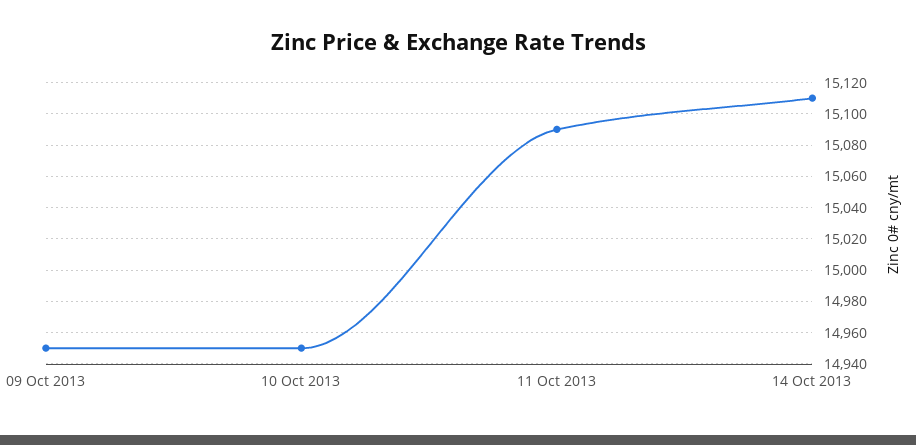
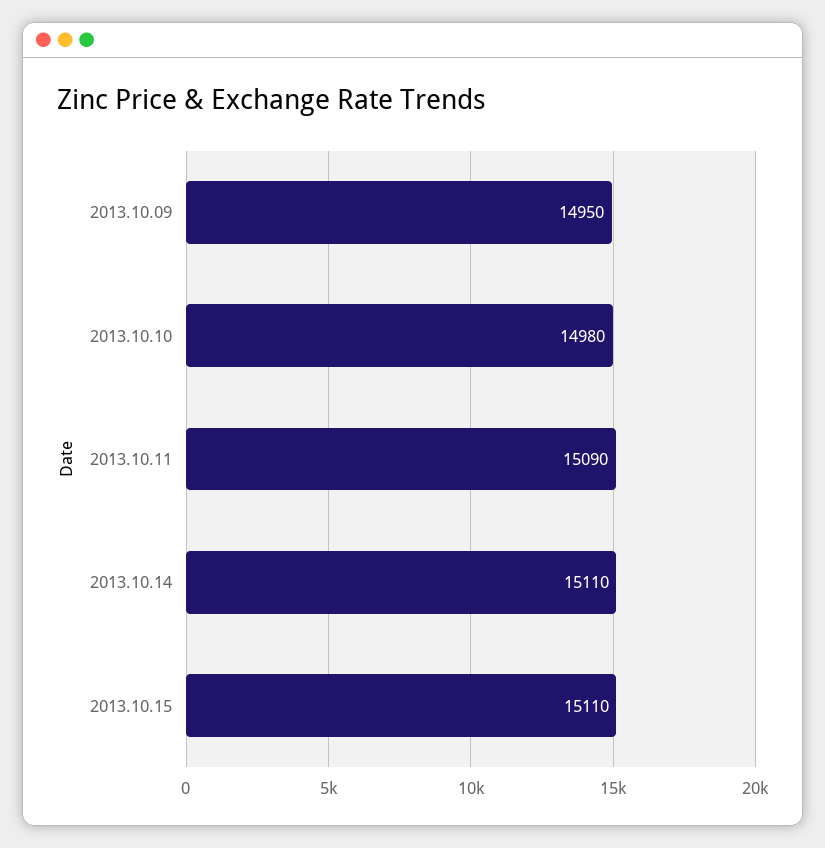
10 Oct 2013: 14950 -> 14980
2013.10.15: none -> 15110

